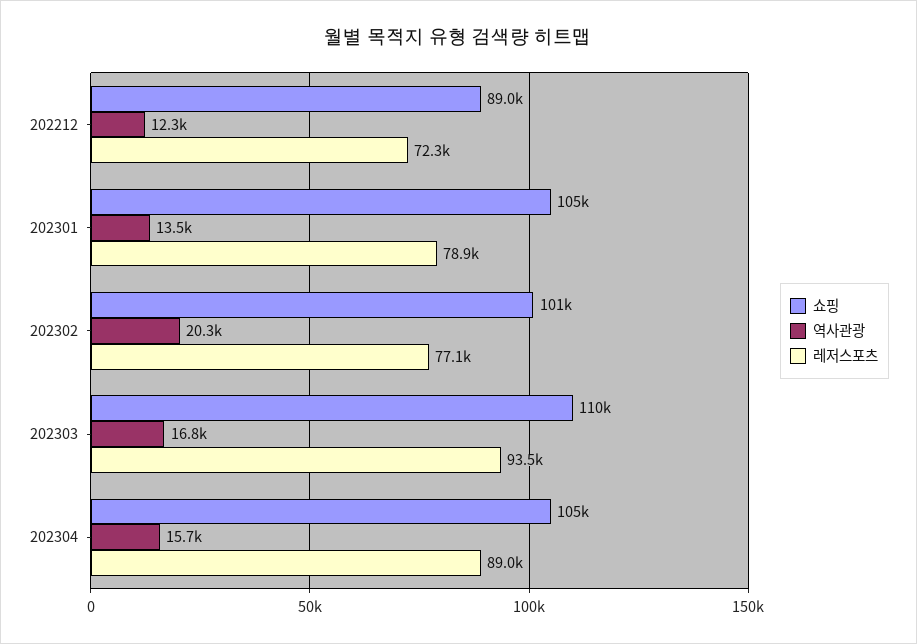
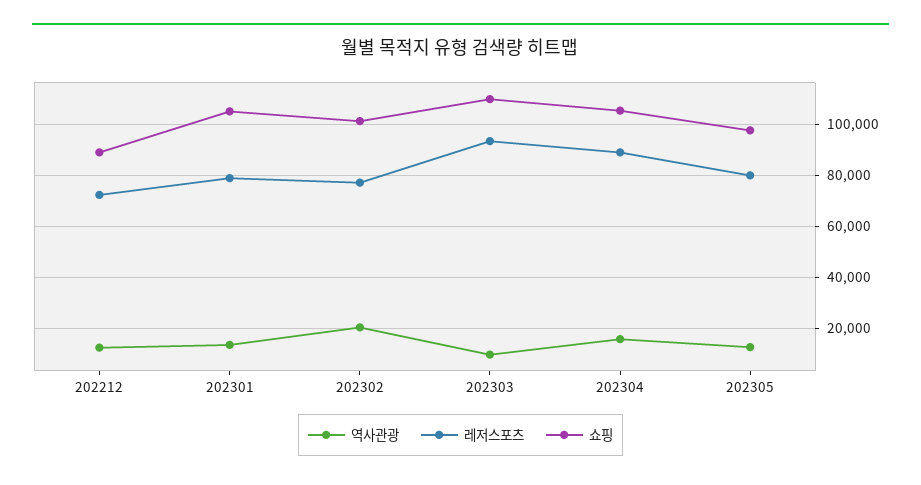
역사관광, 202303: 16800 -> 10000
역사관광, 202305: none -> 12500
레저스포츠, 202305: none -> 80000
쇼핑, 202305: none -> 97500

